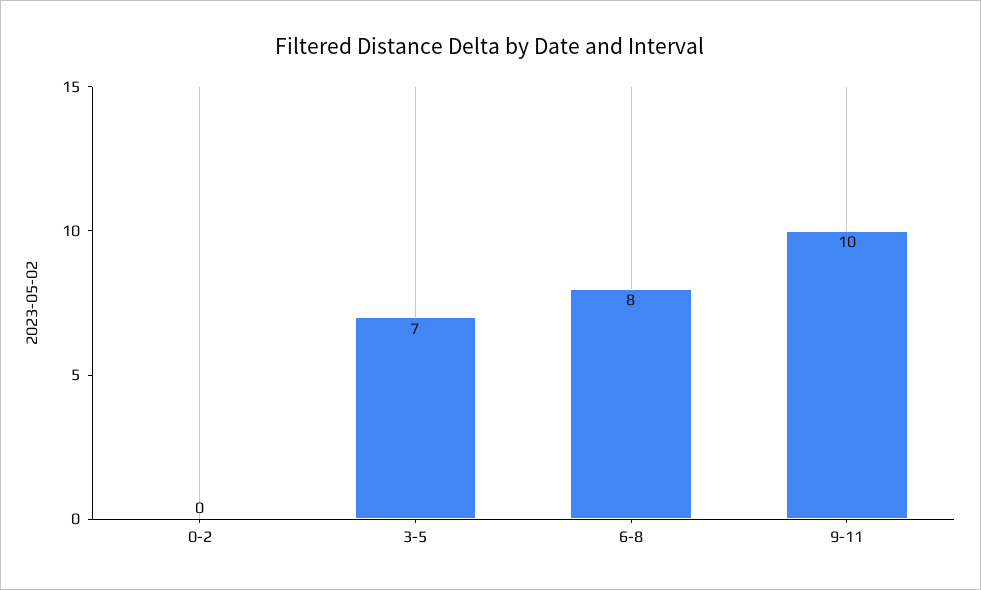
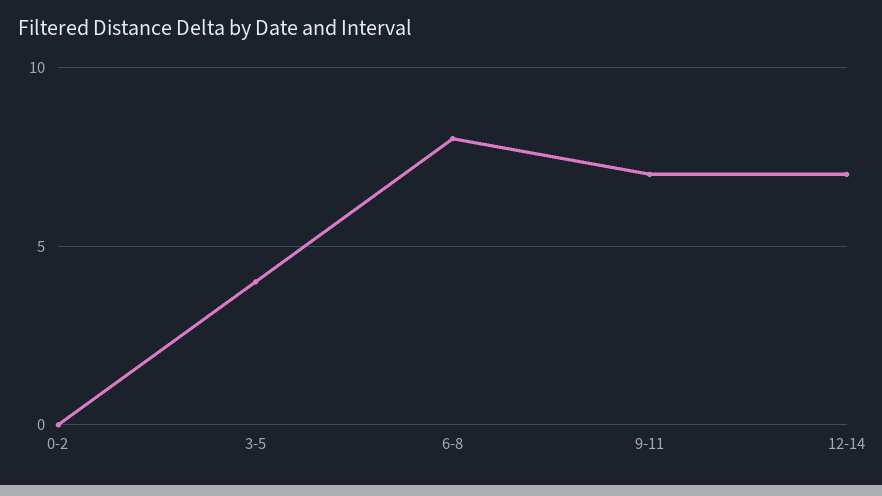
3-5: 7 -> 4
9-11: 10 -> 7
12-14: none -> 7

